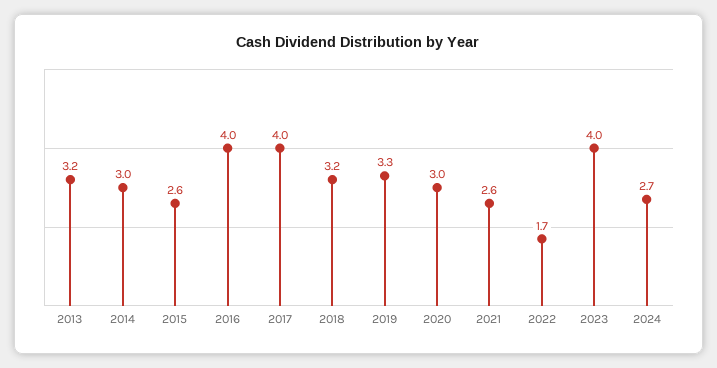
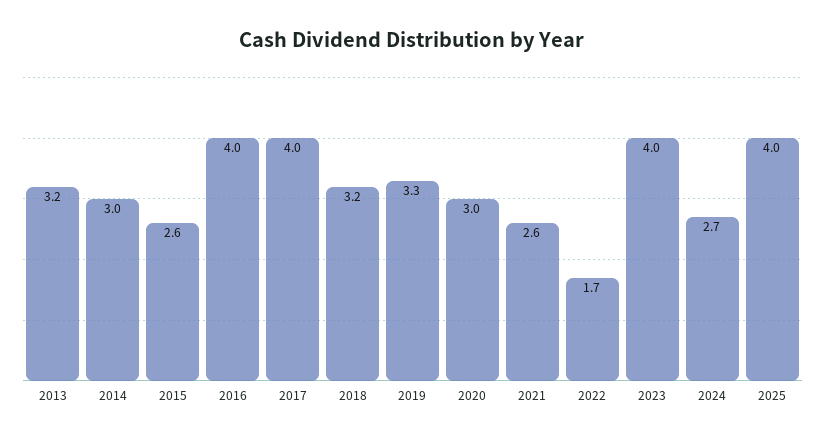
2025: none -> 4

